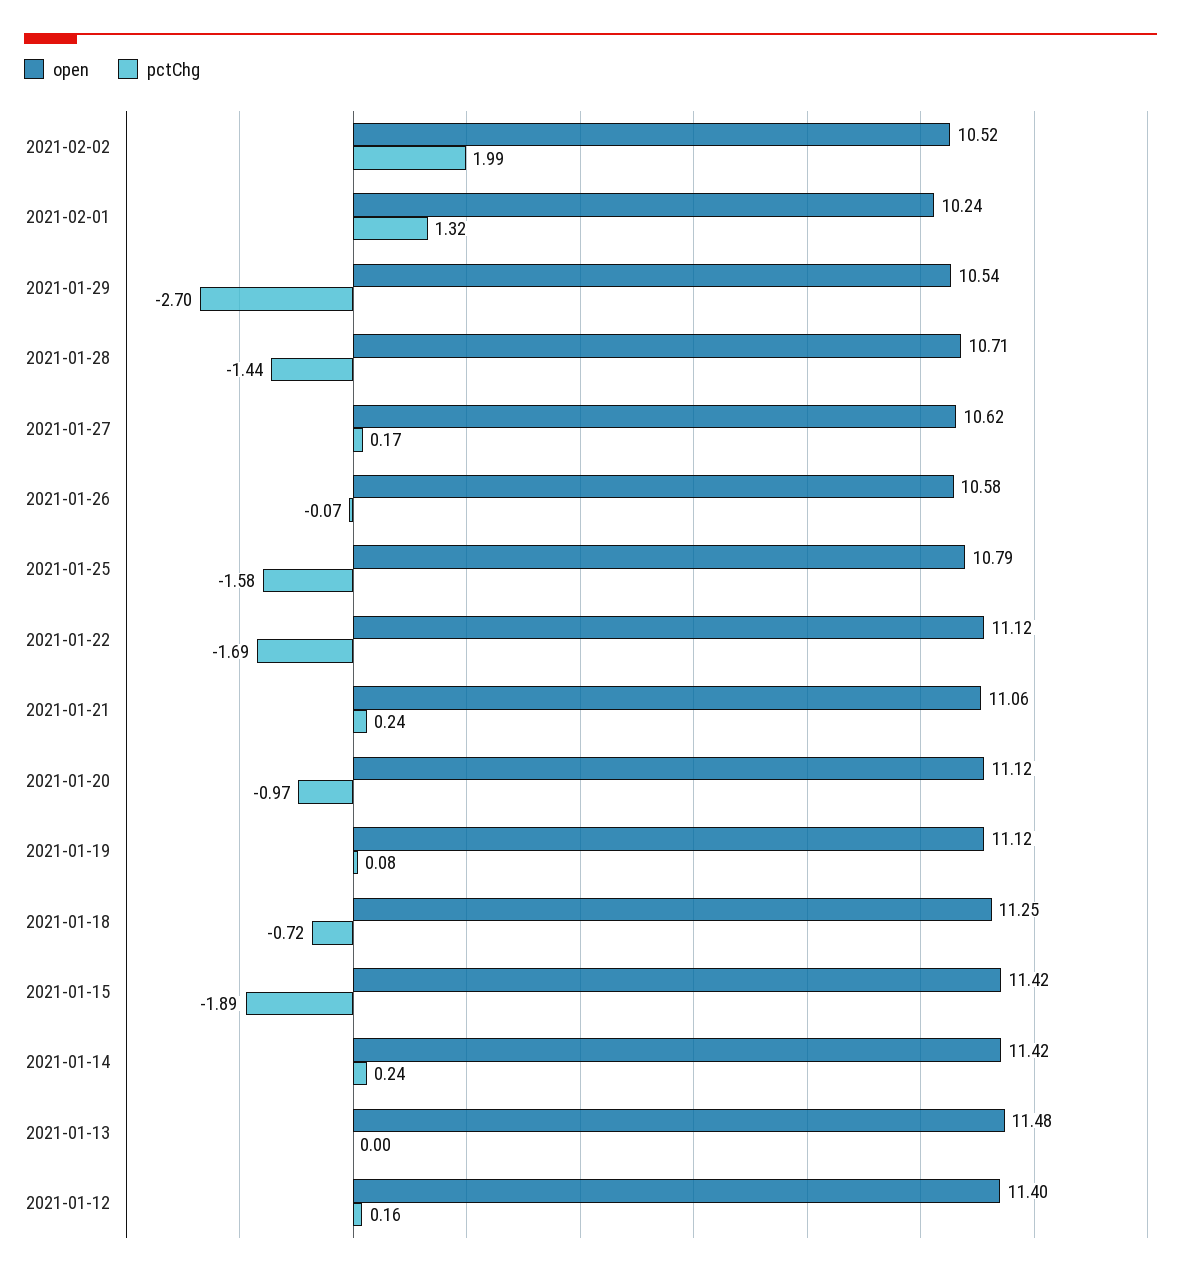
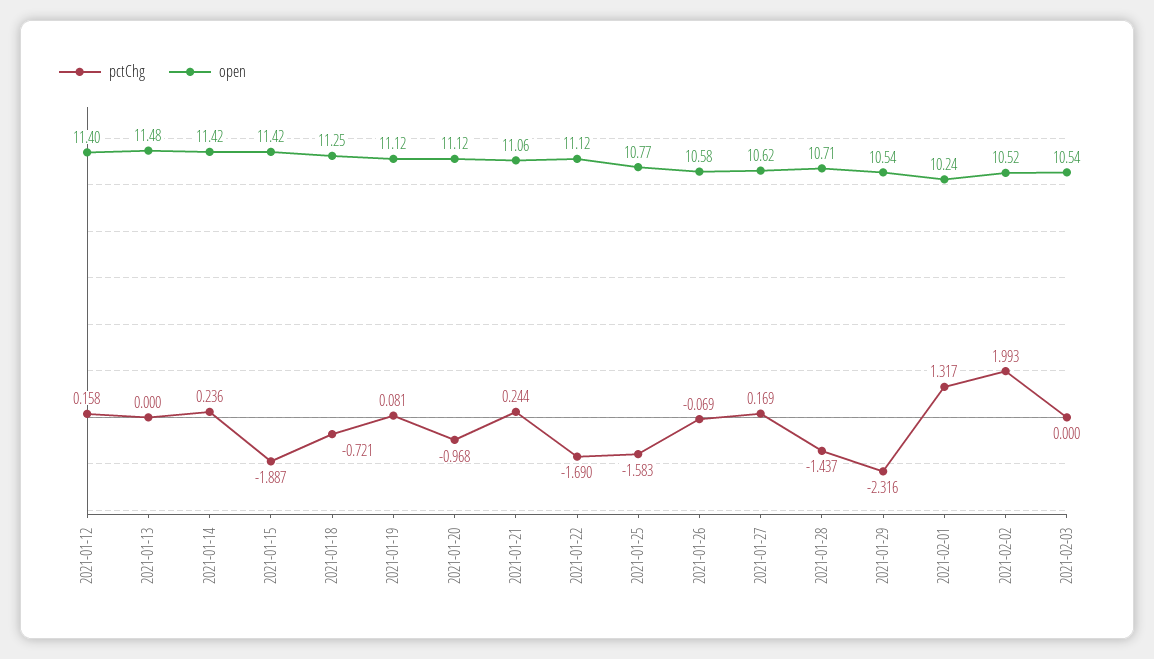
pctChg, 2021-01-29: -2.7 -> -2.316
open, 2021-01-25: 10.79 -> 10.77
pctChg, 2021-02-03: none -> 0
open, 2021-02-03: none -> 10.54

